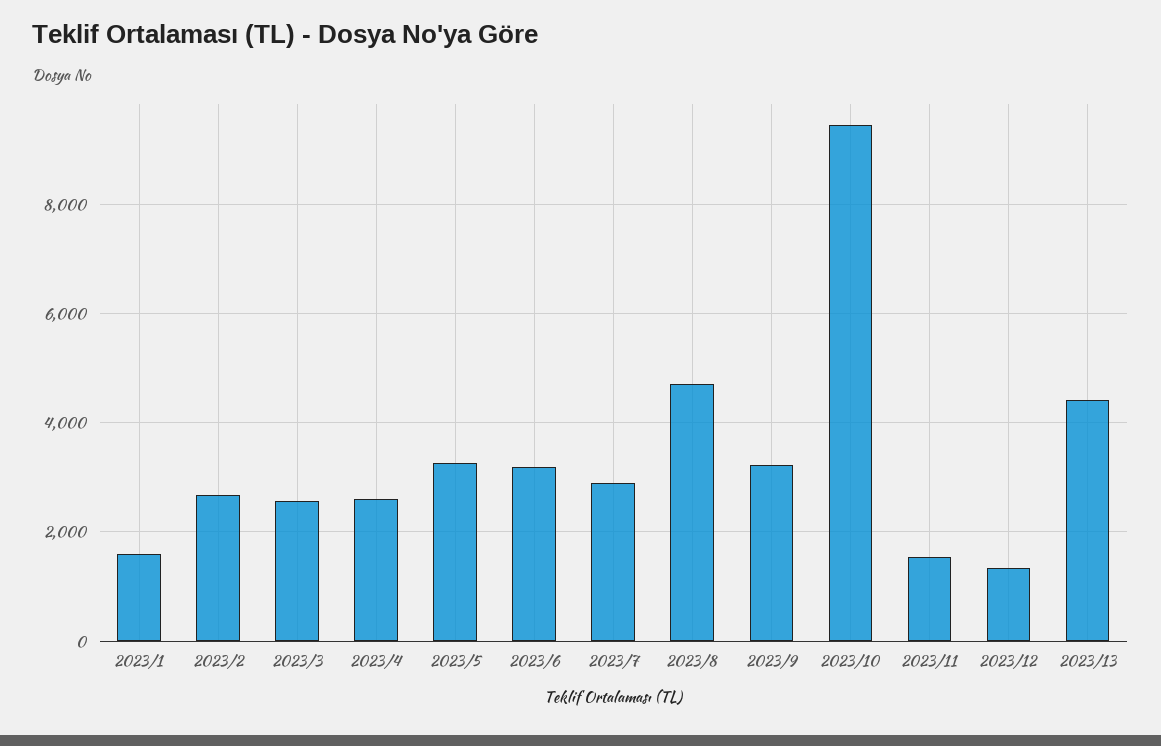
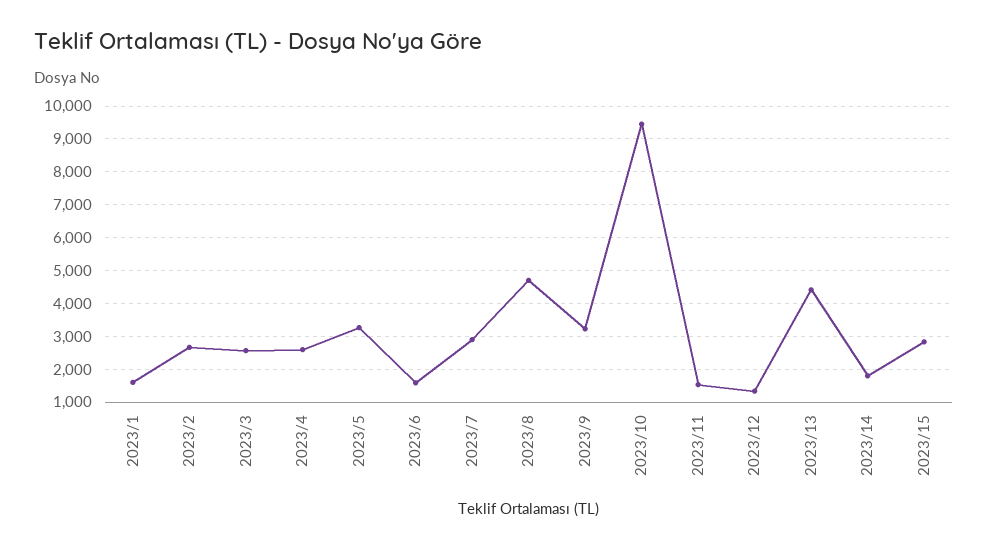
2023/6: 3200 -> 1600
2023/14: none -> 1800
2023/15: none -> 2800

